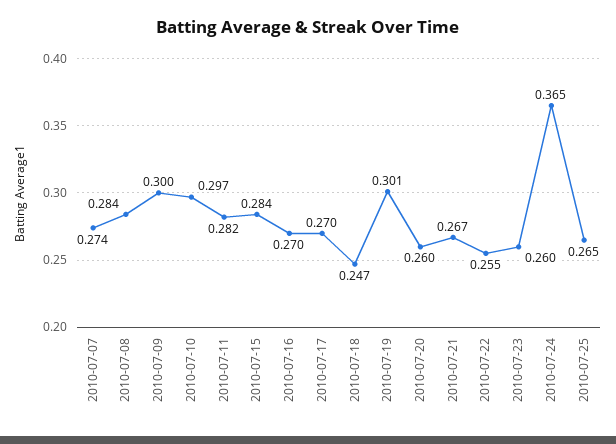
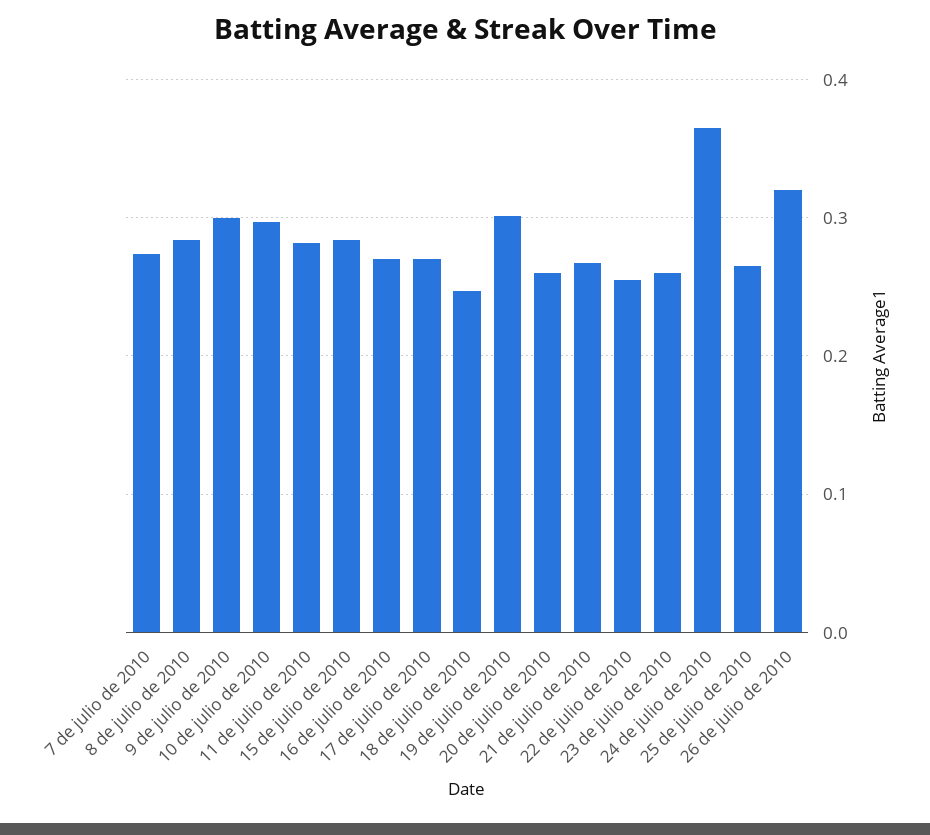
26 de julio de 2010: none -> 0.32

